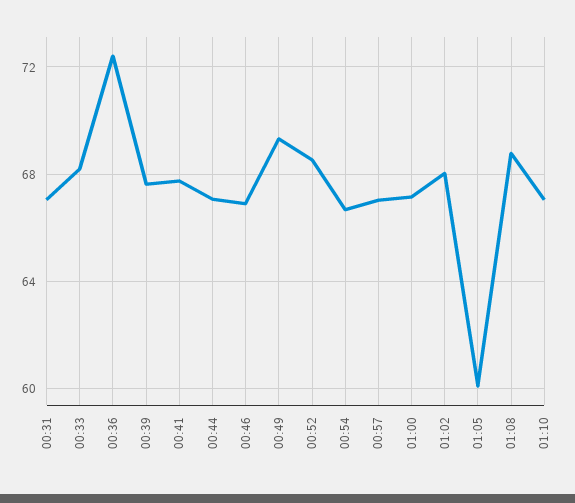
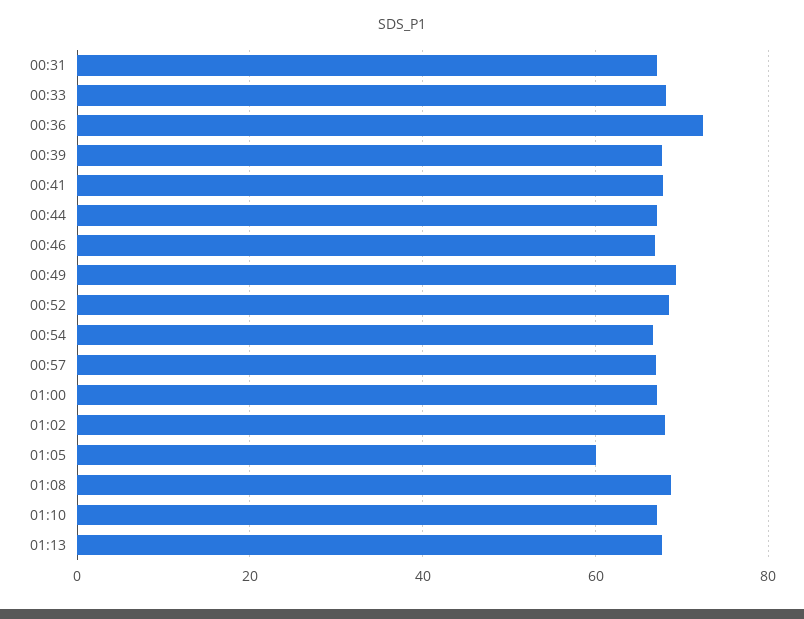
01:13: none -> 68

